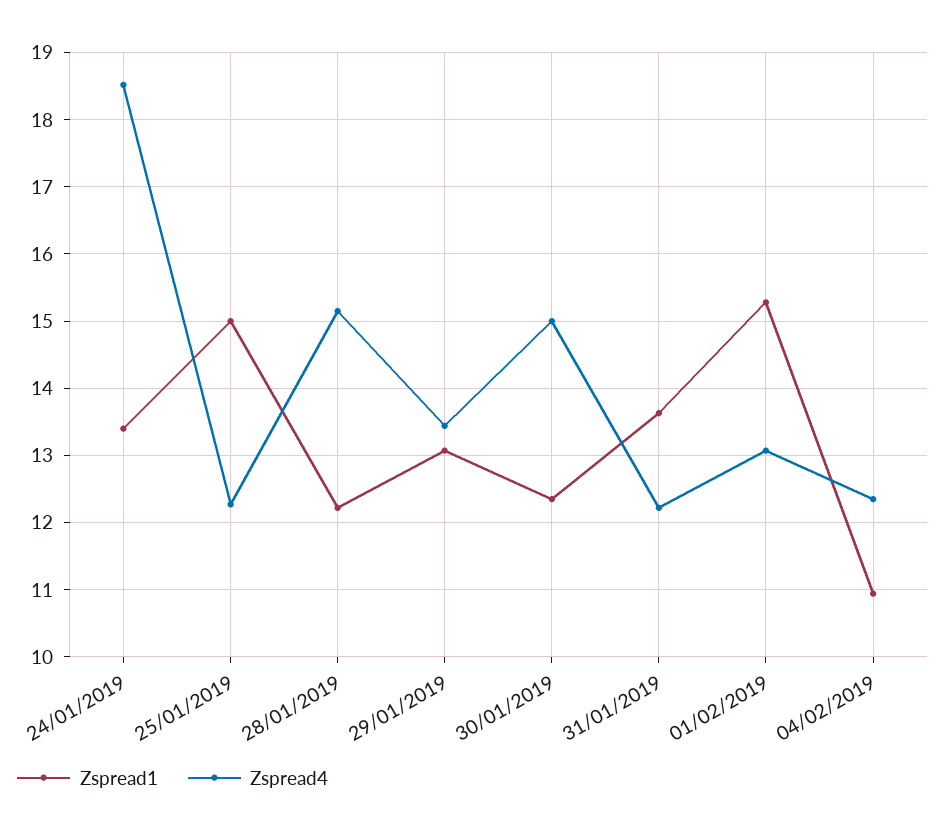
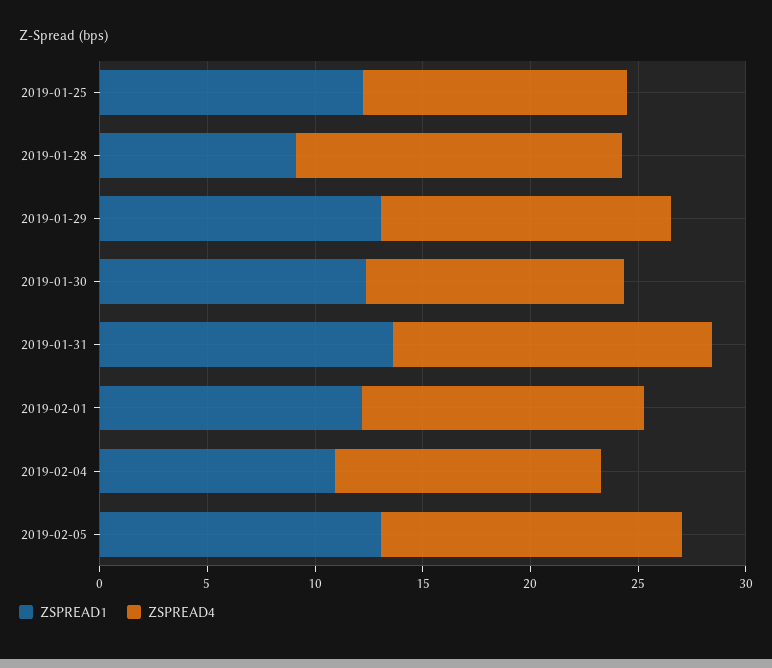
Zspread1, 24/01/2019: 13.4 -> none
Zspread4, 24/01/2019: 18.5 -> none
Zspread1, 25/01/2019: 15 -> 12
Zspread1, 28/01/2019: 12.2 -> 9
Zspread4, 30/01/2019: 15 -> 12
Zspread4, 31/01/2019: 12.2 -> 15
Zspread1, 01/02/2019: 15.3 -> 12
Zspread1, 2019-02-05: none -> 13
Zspread4, 2019-02-05: none -> 14

